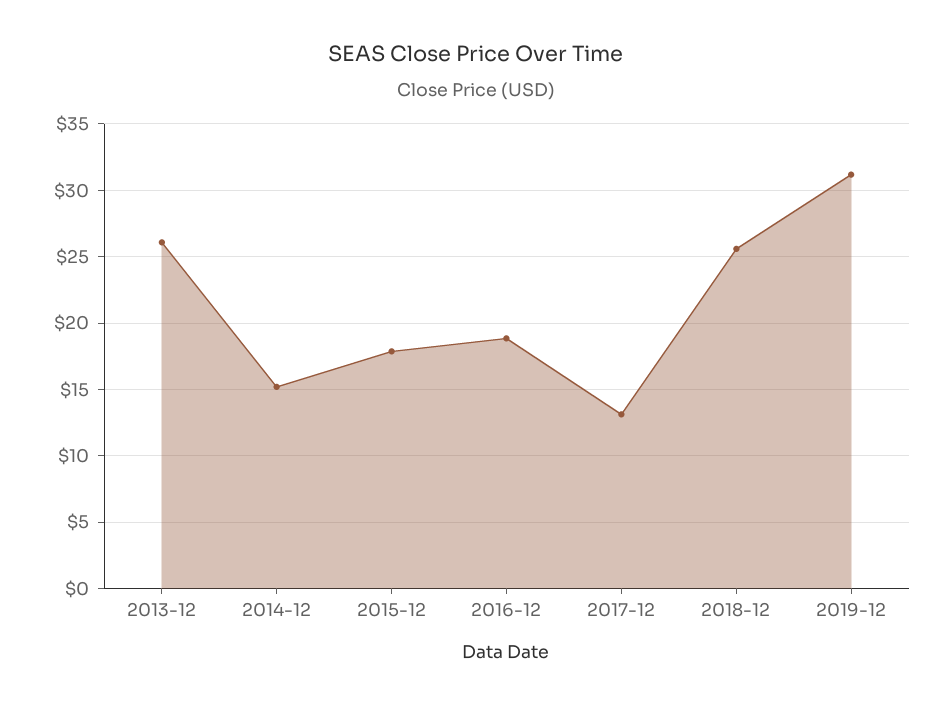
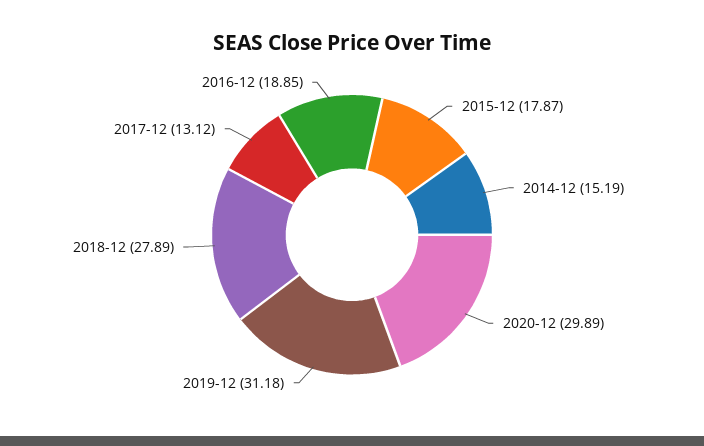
2013-12: 26 -> none
2018-12: 25.5 -> 27.89
2020-12: none -> 29.89

